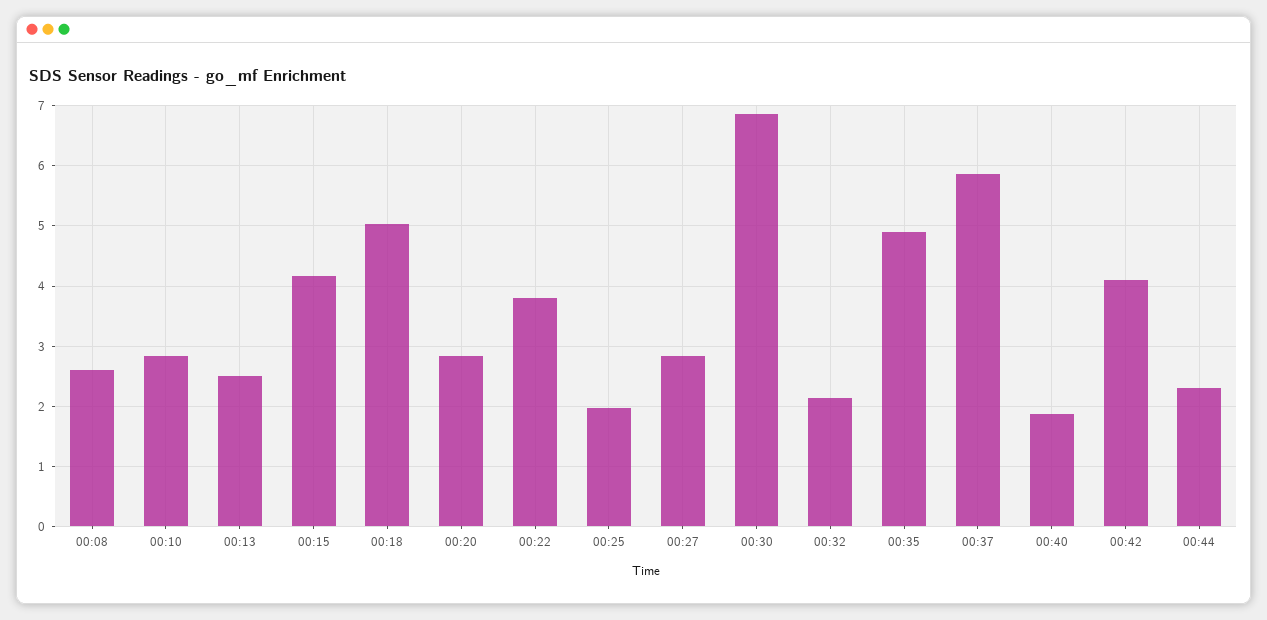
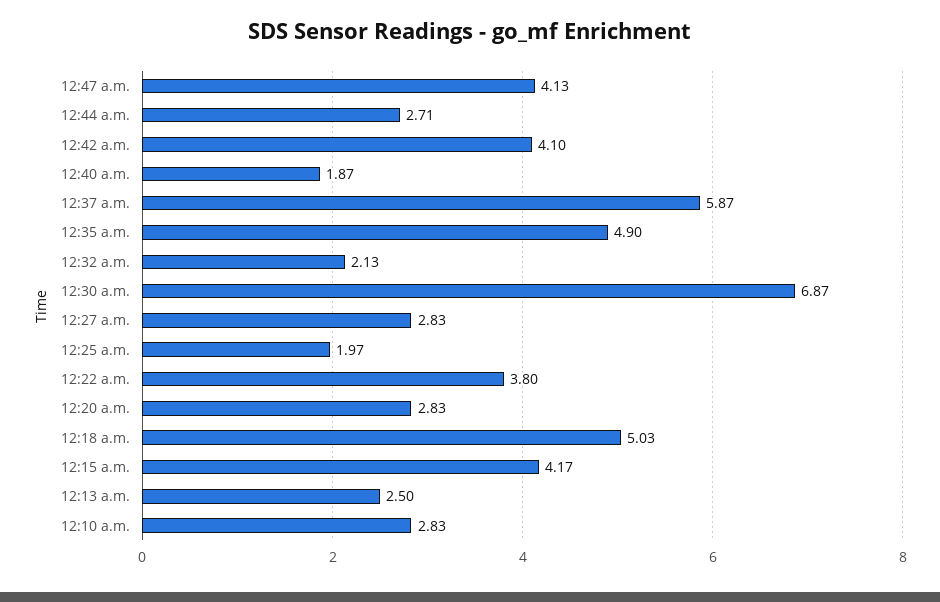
00:08: 2.6 -> none
00:44: 2.3 -> 2.71
12:47 a.m.: none -> 4.13

